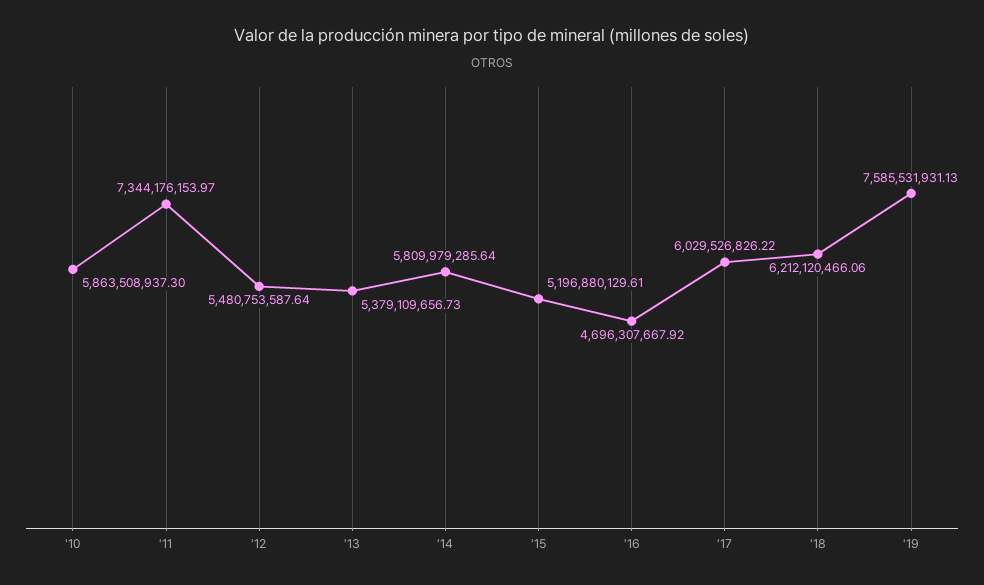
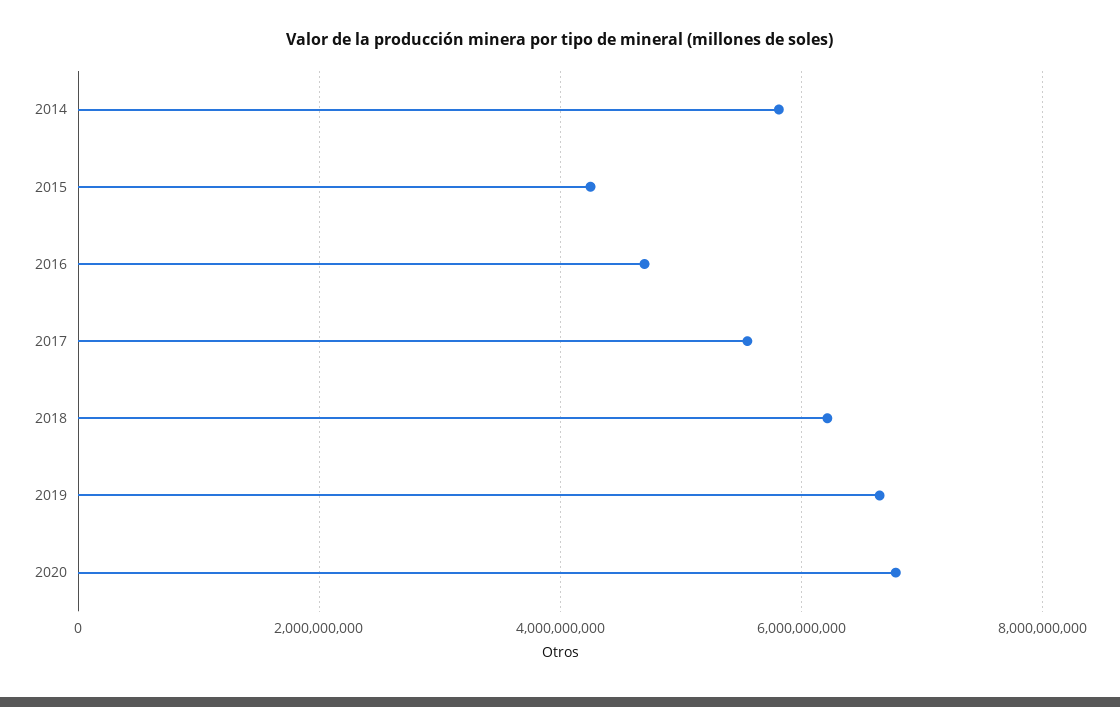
'10: 5863508937.3 -> none
'11: 7344176153.97 -> none
'12: 5480753587.64 -> none
'13: 5379109656.73 -> none
'15: 5196880129.61 -> 4200000000
'17: 6029526826.22 -> 5600000000
'19: 7585531931.13 -> 6600000000
2020: none -> 6800000000

